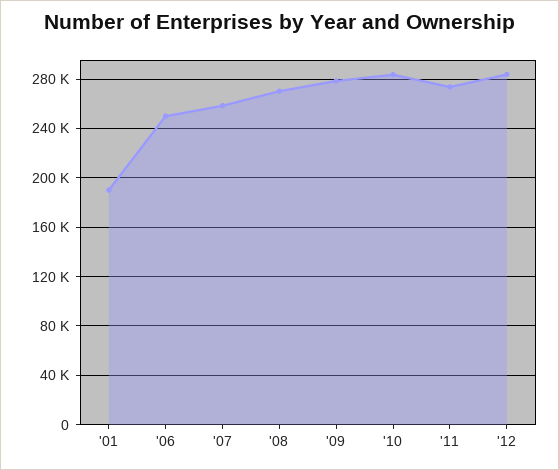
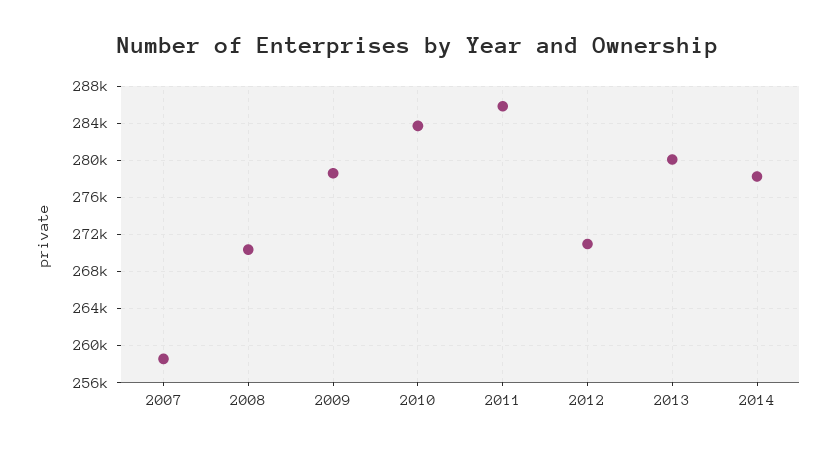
'01: 190000 -> none
'06: 250000 -> none
'11: 275000 -> 286000
'12: 285000 -> 271000
2013: none -> 280000
2014: none -> 278000

